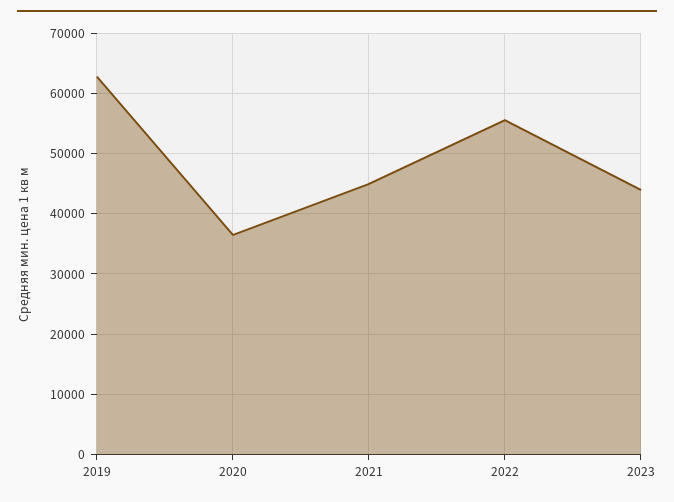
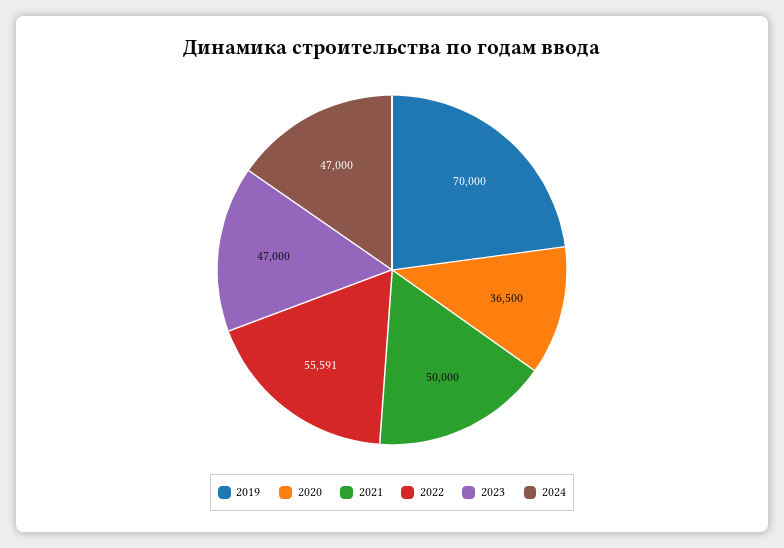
2019: 63000 -> 70000
2021: 45000 -> 50000
2023: 44000 -> 47000
2024: none -> 47000

